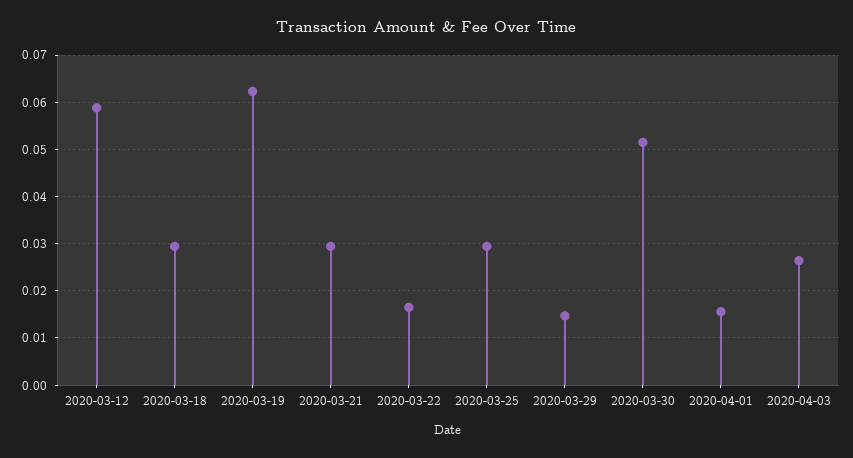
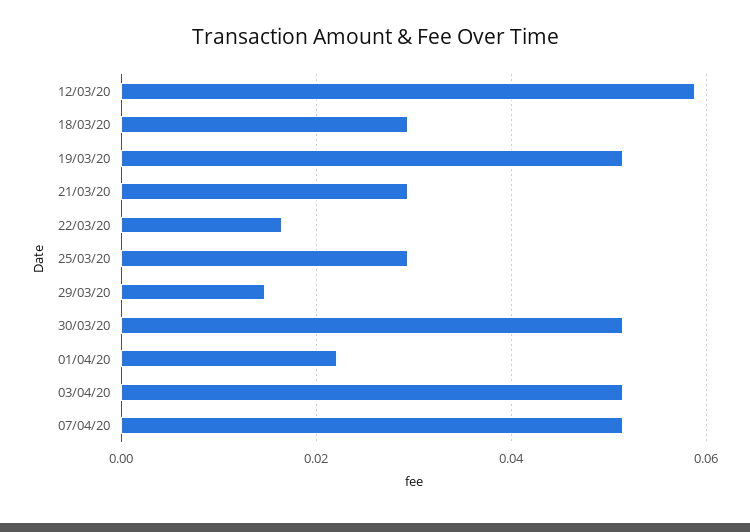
2020-03-19: 0.062 -> 0.052
2020-04-01: 0.016 -> 0.022
2020-04-03: 0.026 -> 0.052
07/04/20: none -> 0.052

